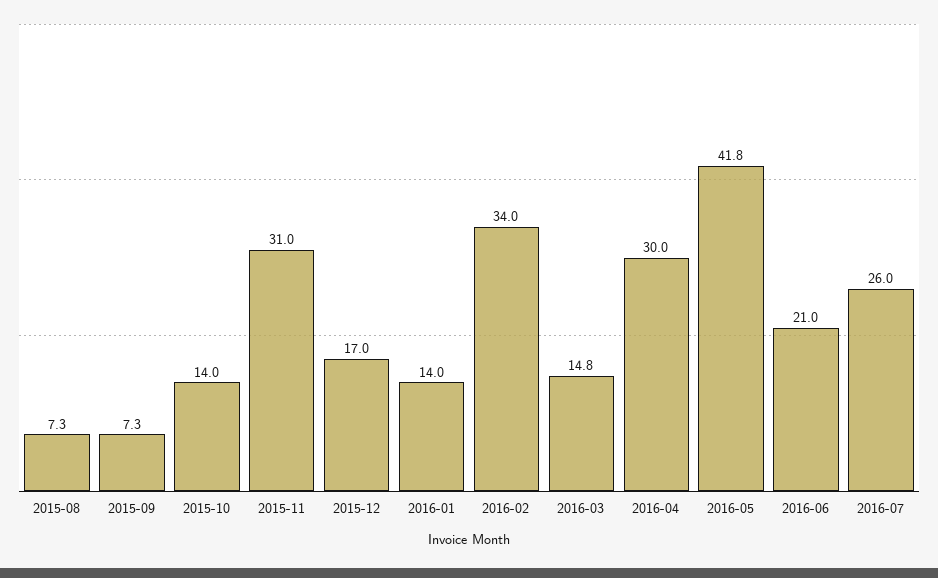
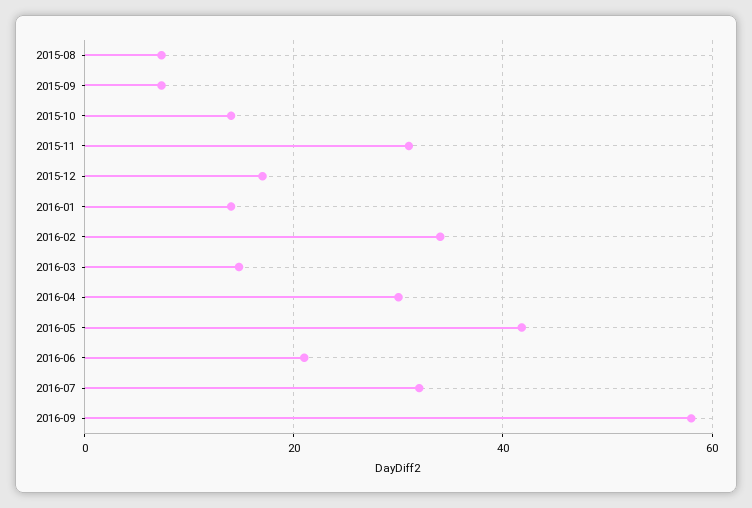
2016-07: 26 -> 32
2016-09: none -> 58

